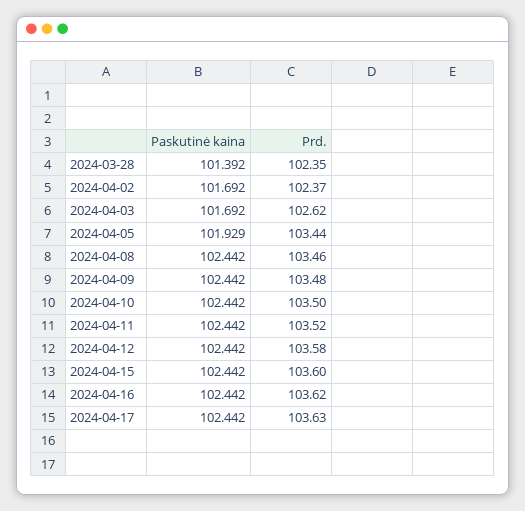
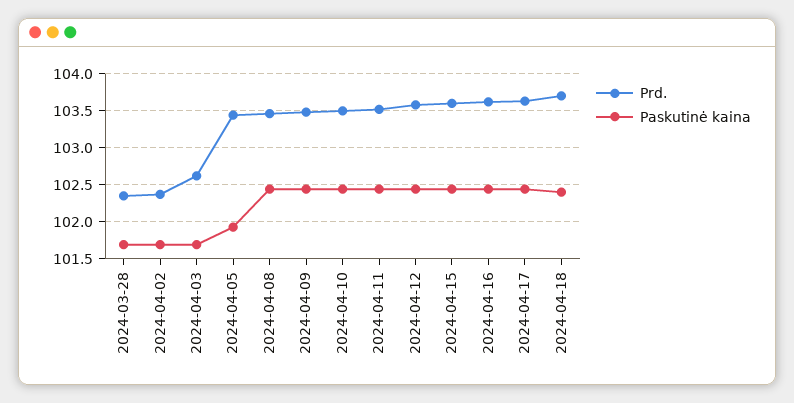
Paskutinė kaina, 2024-03-28: 101.392 -> 101.7
Prd., 2024-04-18: none -> 103.7
Paskutinė kaina, 2024-04-18: none -> 102.4

